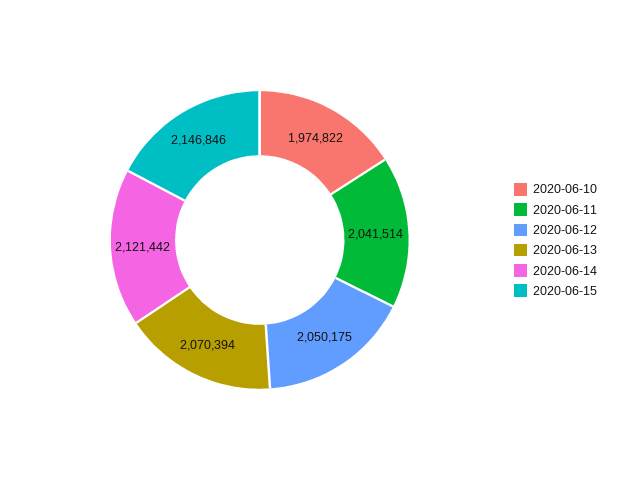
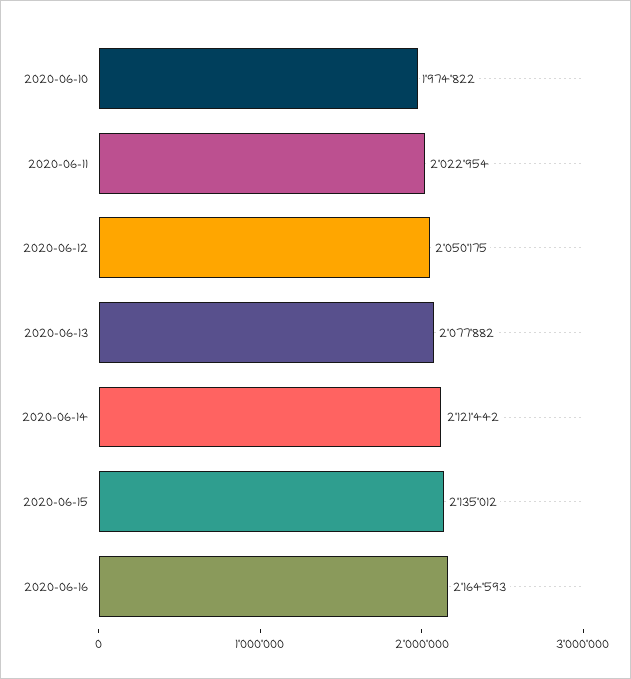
2020-06-11: 2041514 -> 2022954
2020-06-13: 2070394 -> 2077882
2020-06-15: 2146846 -> 2135012
2020-06-16: none -> 2164593

